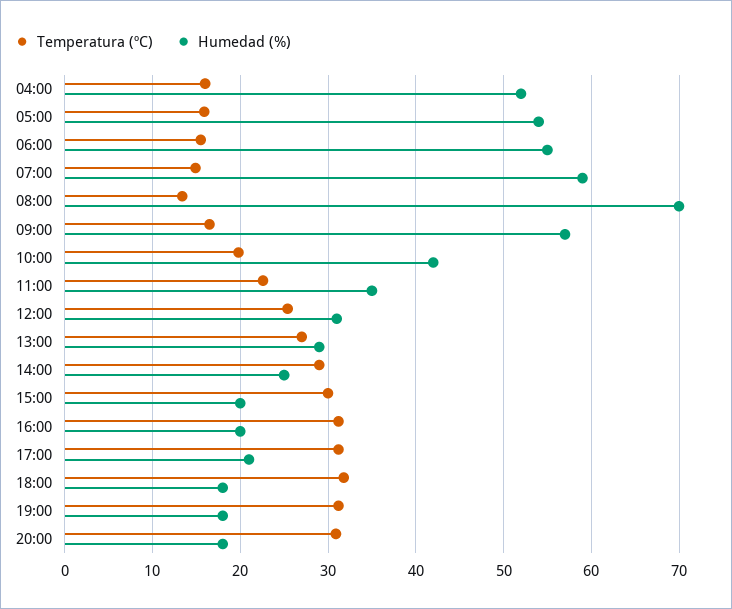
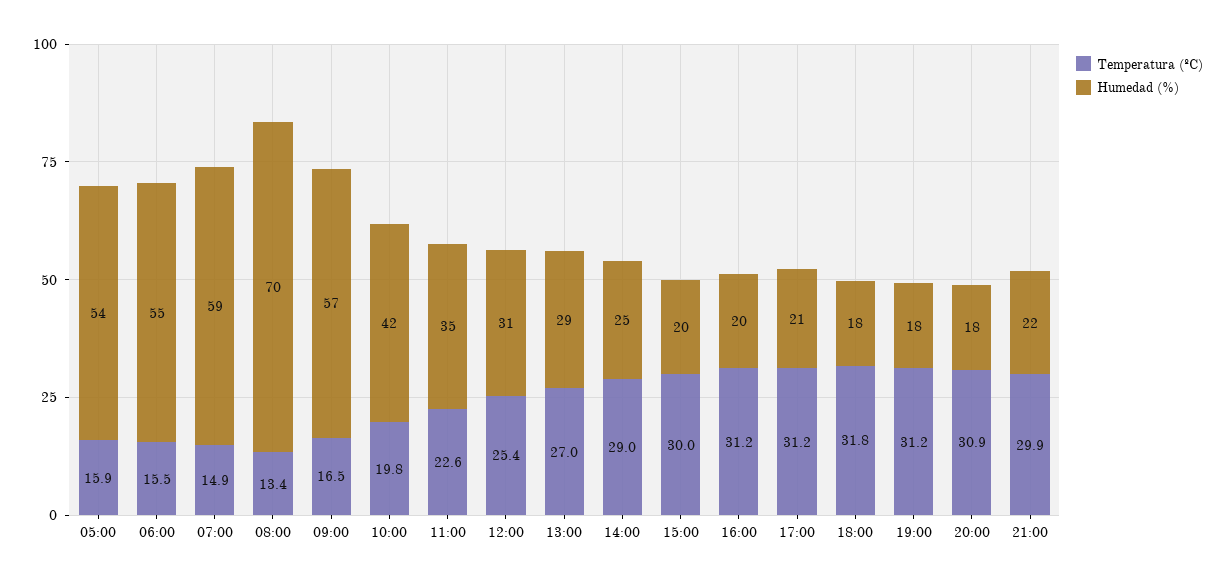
Temperatura (ºC), 04:00: 16 -> none
Humedad (%), 04:00: 52 -> none
Temperatura (ºC), 21:00: none -> 29.9
Humedad (%), 21:00: none -> 22

